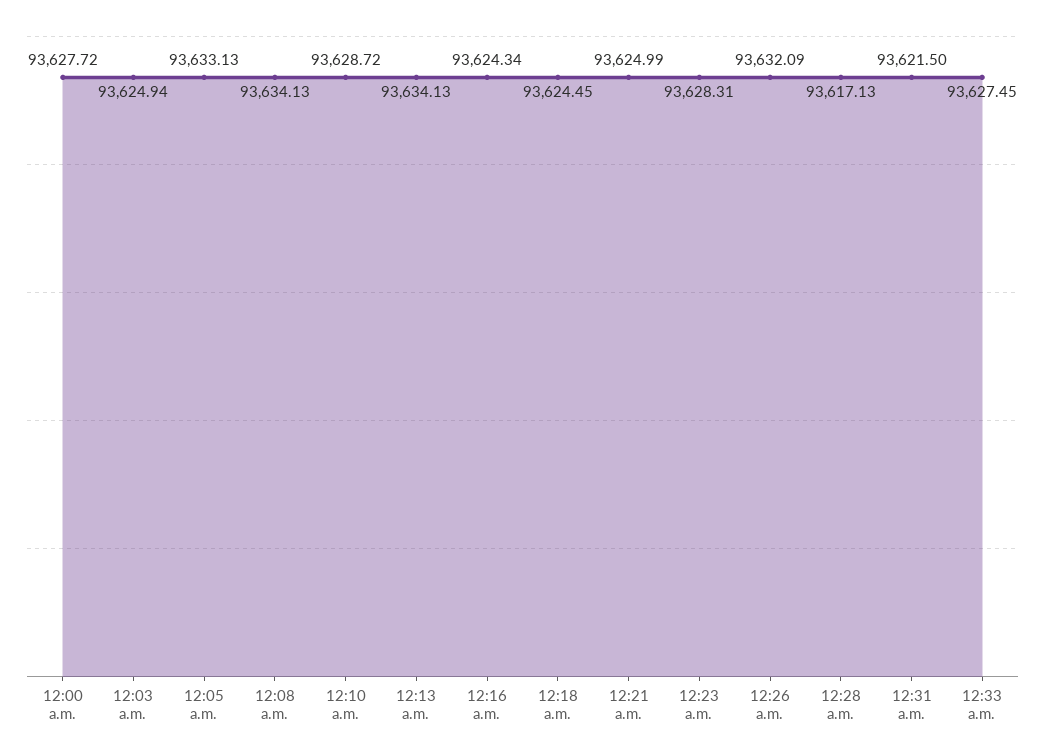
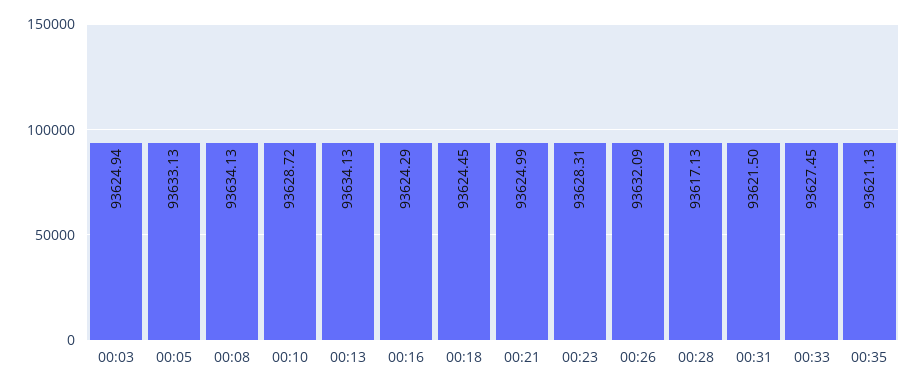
12:00 a.m.: 93627.72 -> none
12:16 a.m.: 93624.34 -> 93624.29
00:35: none -> 93621.13

